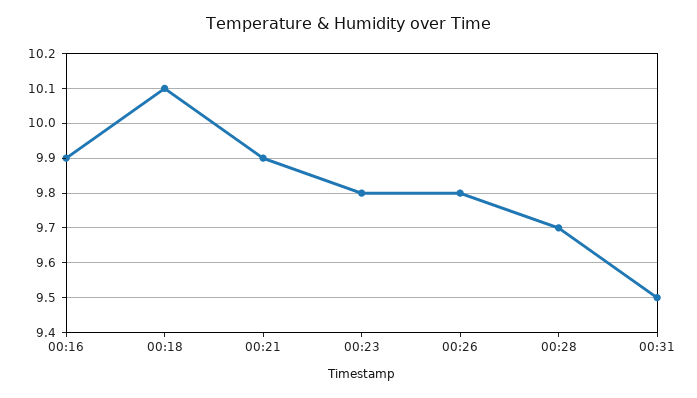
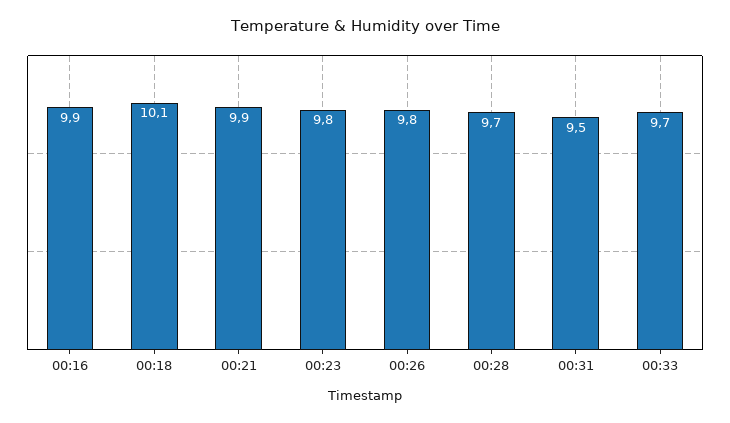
00:33: none -> 9.7

